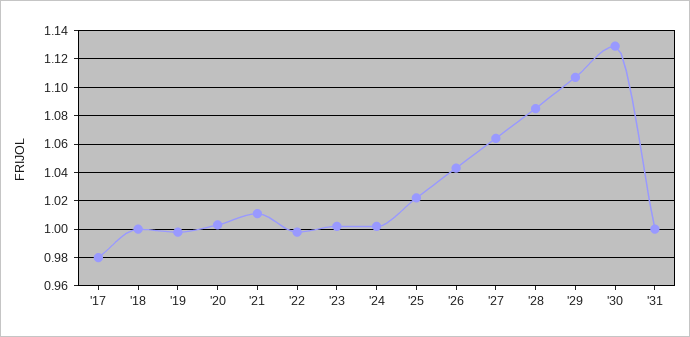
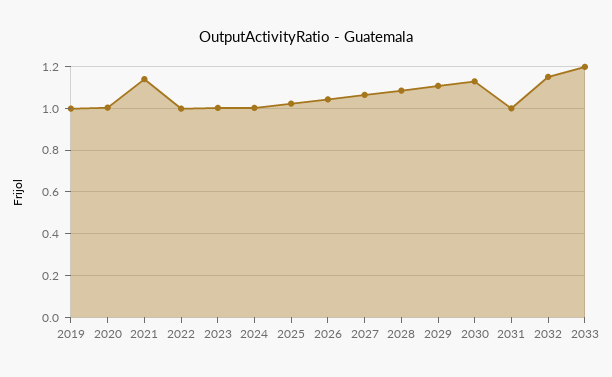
'17: 0.98 -> none
'18: 1 -> none
'21: 1.01 -> 1.15
2032: none -> 1.15
2033: none -> 1.2

